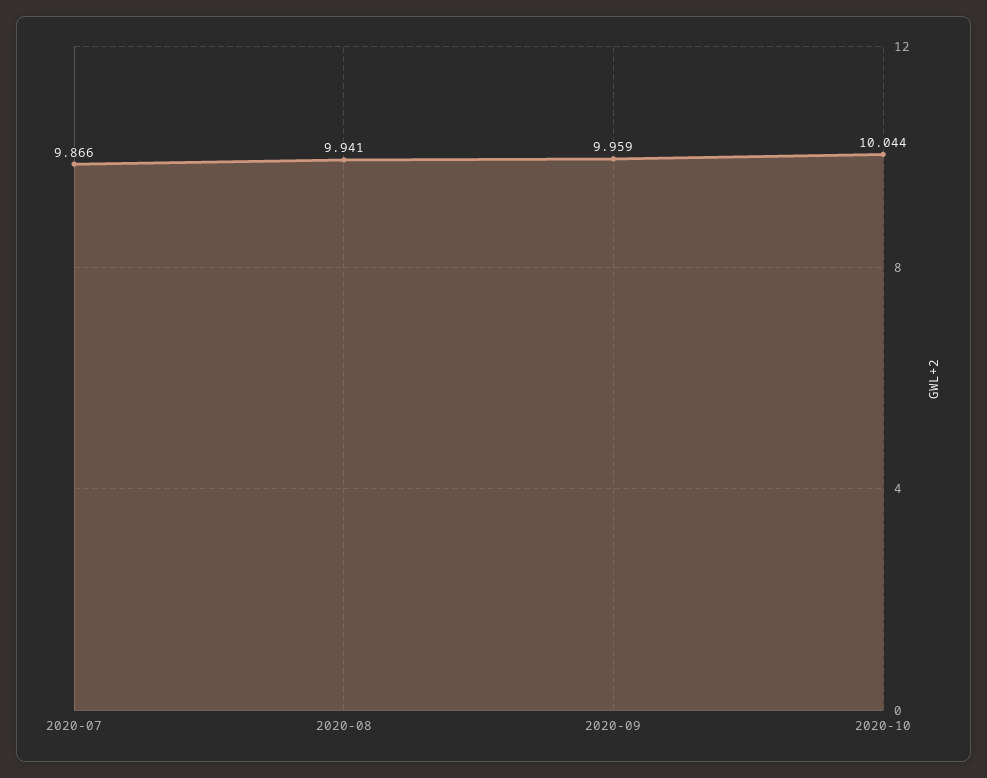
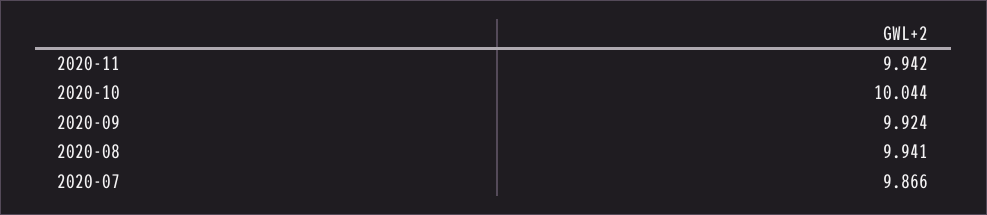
2020-09: 9.959 -> 9.924
2020-11: none -> 9.942

